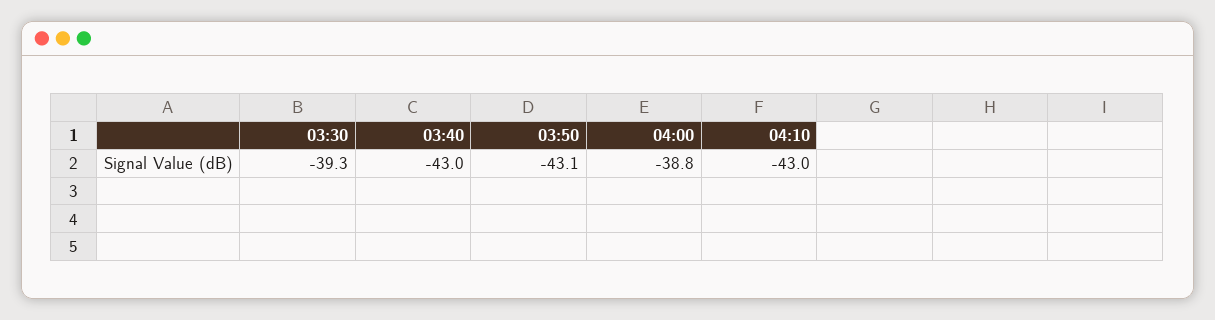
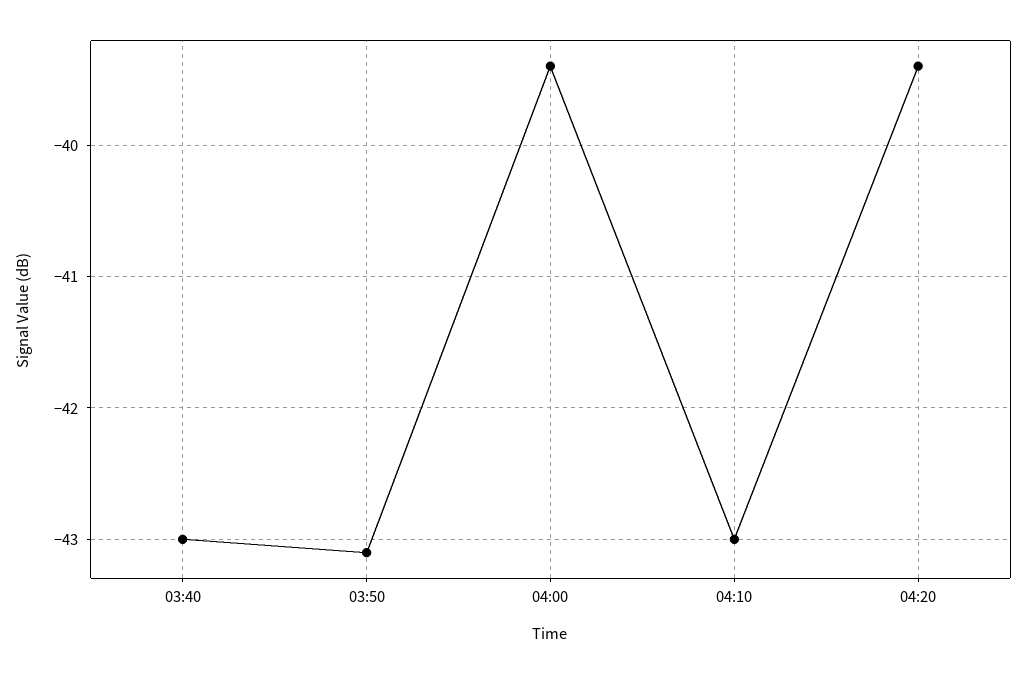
03:30: -39.3 -> none
04:00: -38.8 -> -39.4
04:20: none -> -39.4

